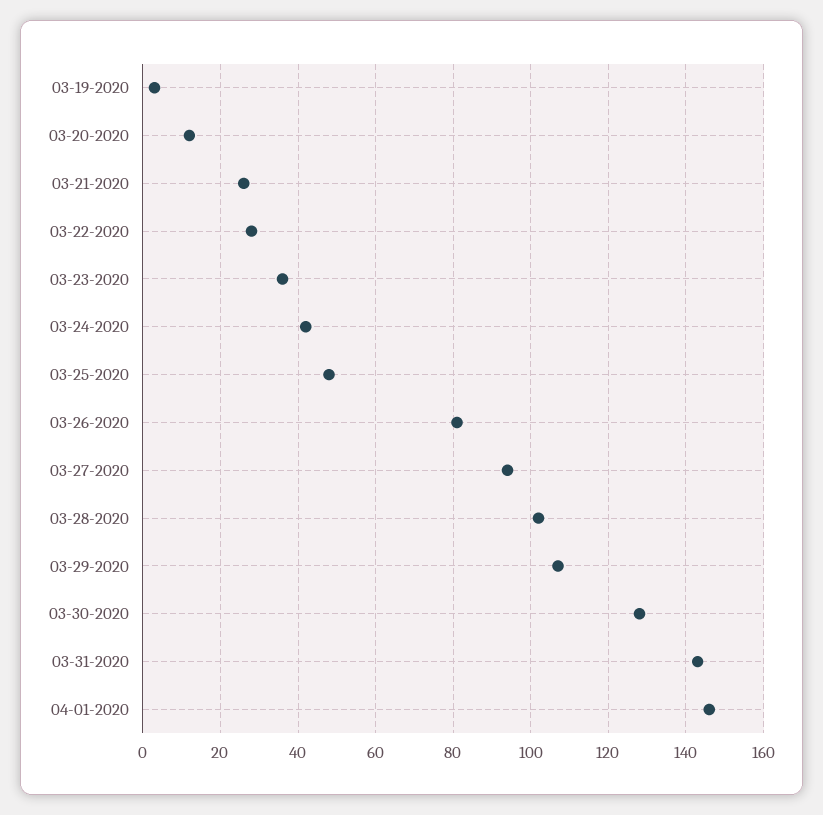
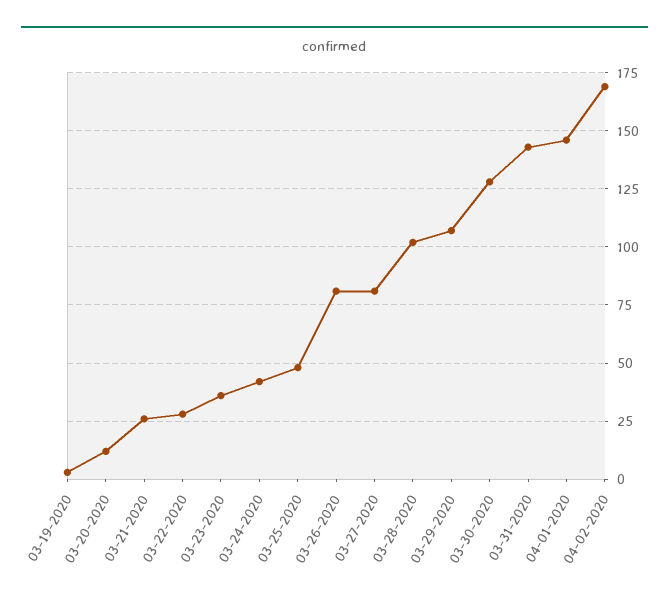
03-27-2020: 95 -> 80
04-02-2020: none -> 170

